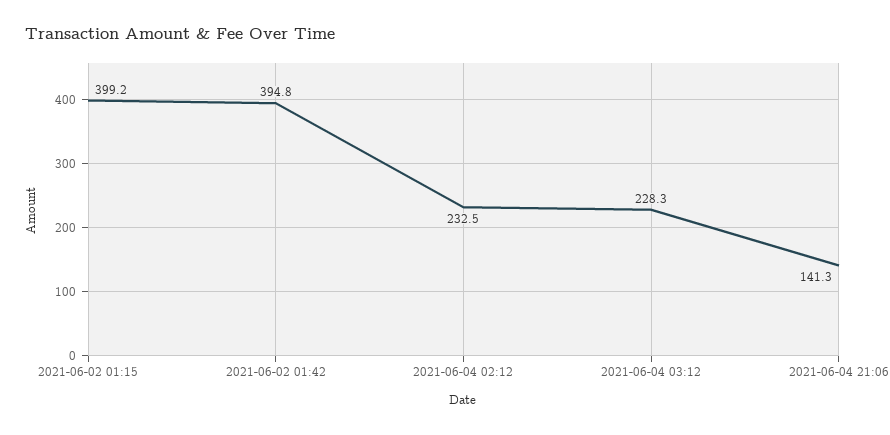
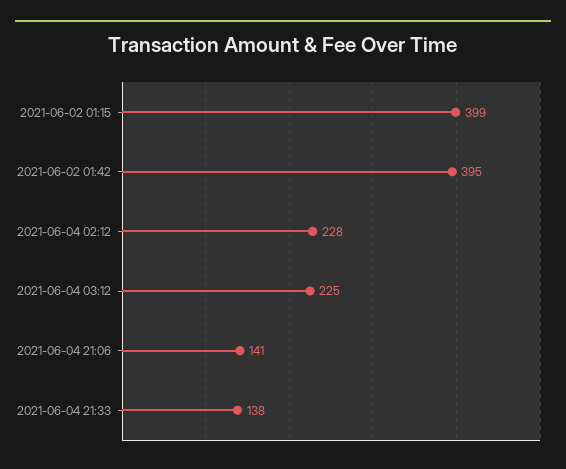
2021-06-04 02:12: 232.5 -> 228
2021-06-04 03:12: 228.3 -> 225
2021-06-04 21:33: none -> 138

